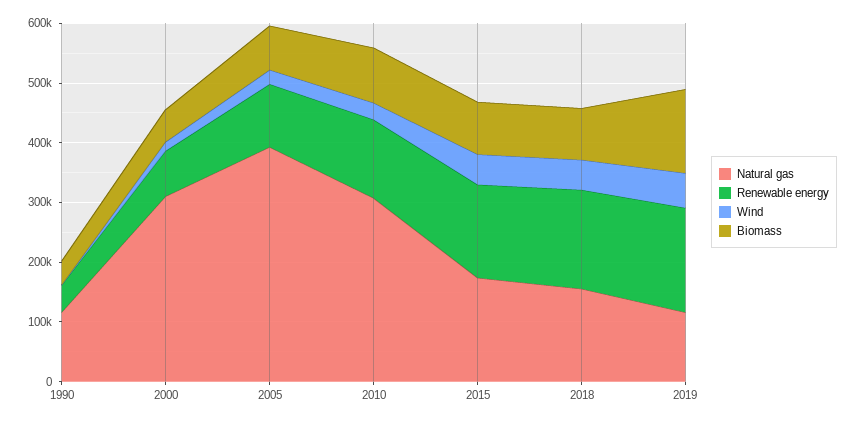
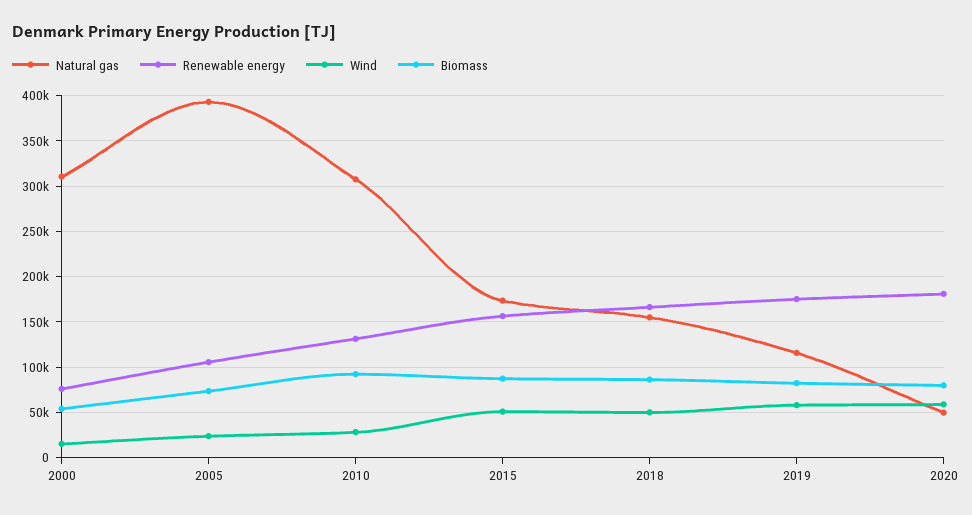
Natural gas, 1990: 120000 -> none
Renewable energy, 1990: 40000 -> none
Wind, 1990: 0 -> none
Biomass, 1990: 40000 -> none
Biomass, 2019: 140000 -> 80000
Natural gas, 2020: none -> 50000
Renewable energy, 2020: none -> 180000
Wind, 2020: none -> 60000
Biomass, 2020: none -> 80000

